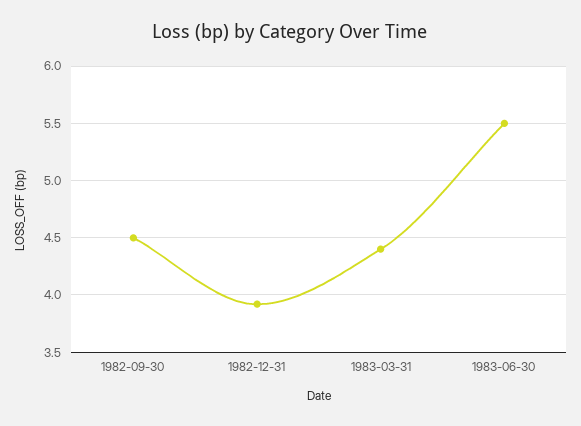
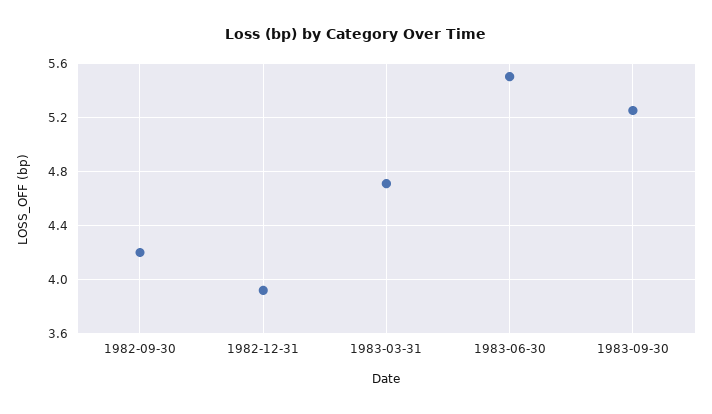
1982-09-30: 4.5 -> 4.2
1983-03-31: 4.4 -> 4.7
1983-09-30: none -> 5.25

